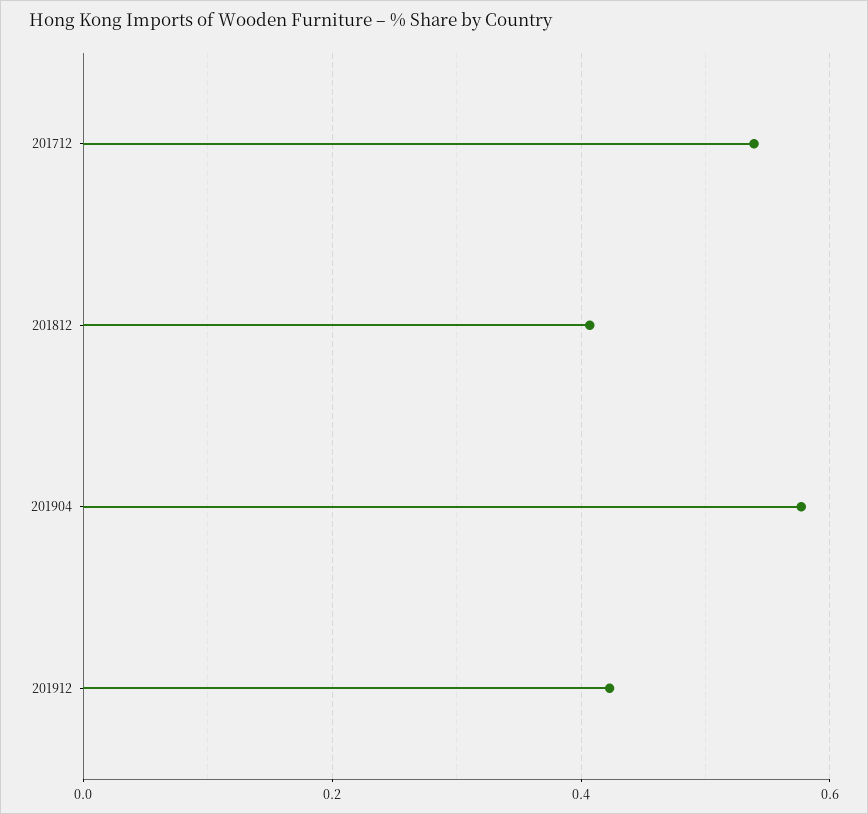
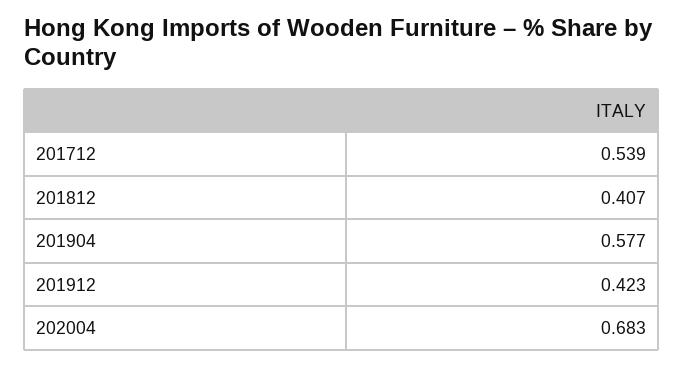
202004: none -> 0.683

